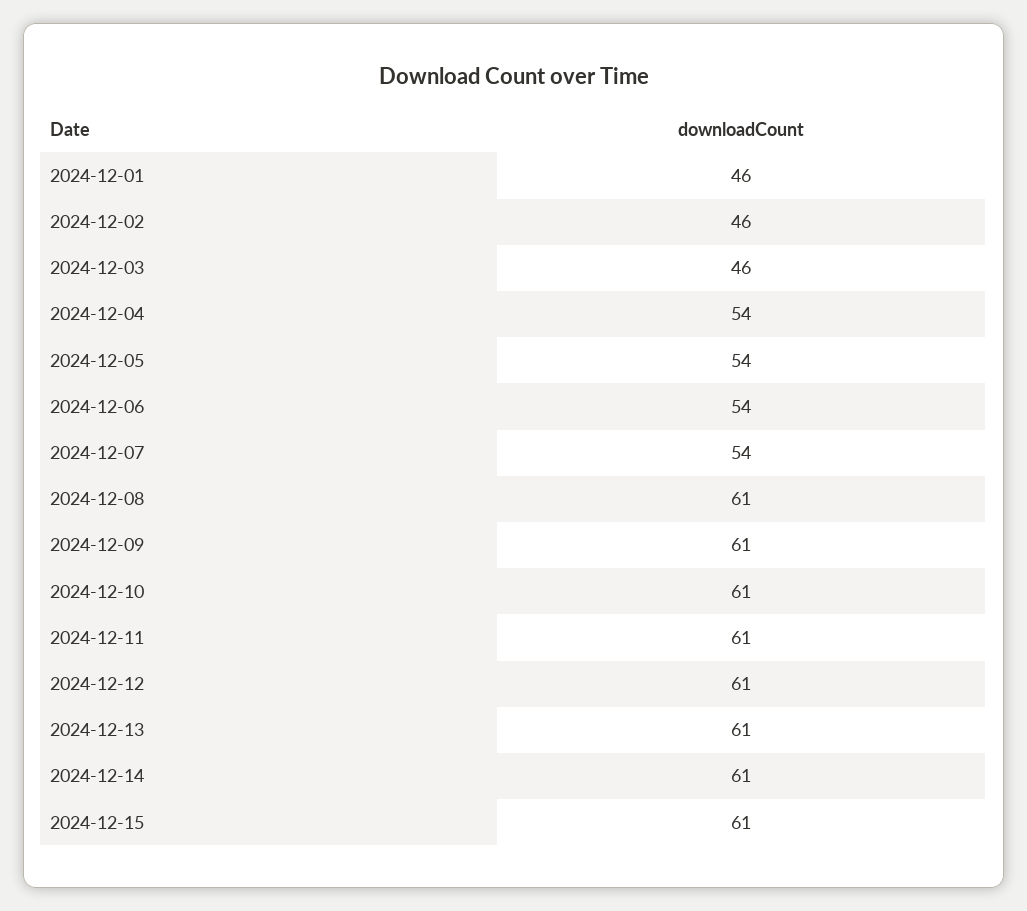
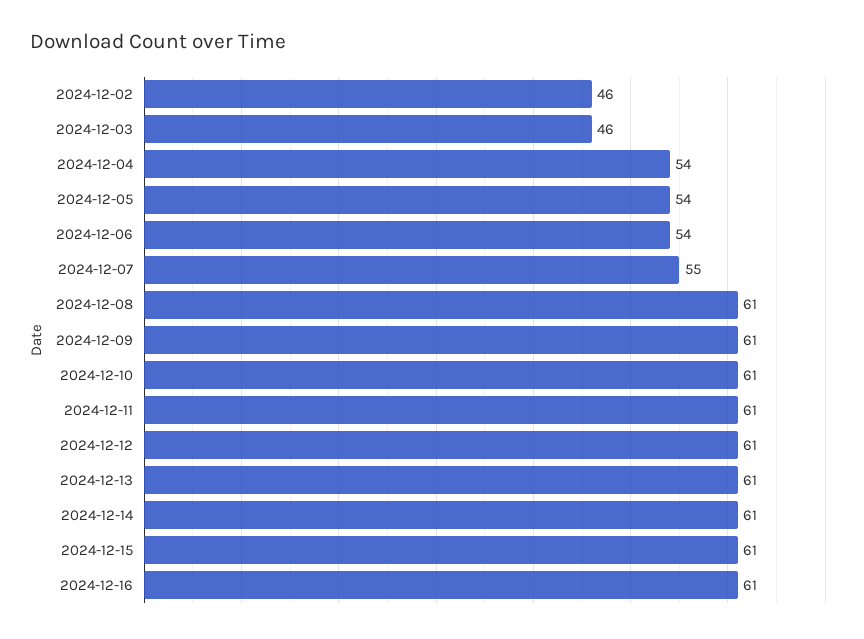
2024-12-01: 46 -> none
2024-12-07: 54 -> 55
2024-12-16: none -> 61

